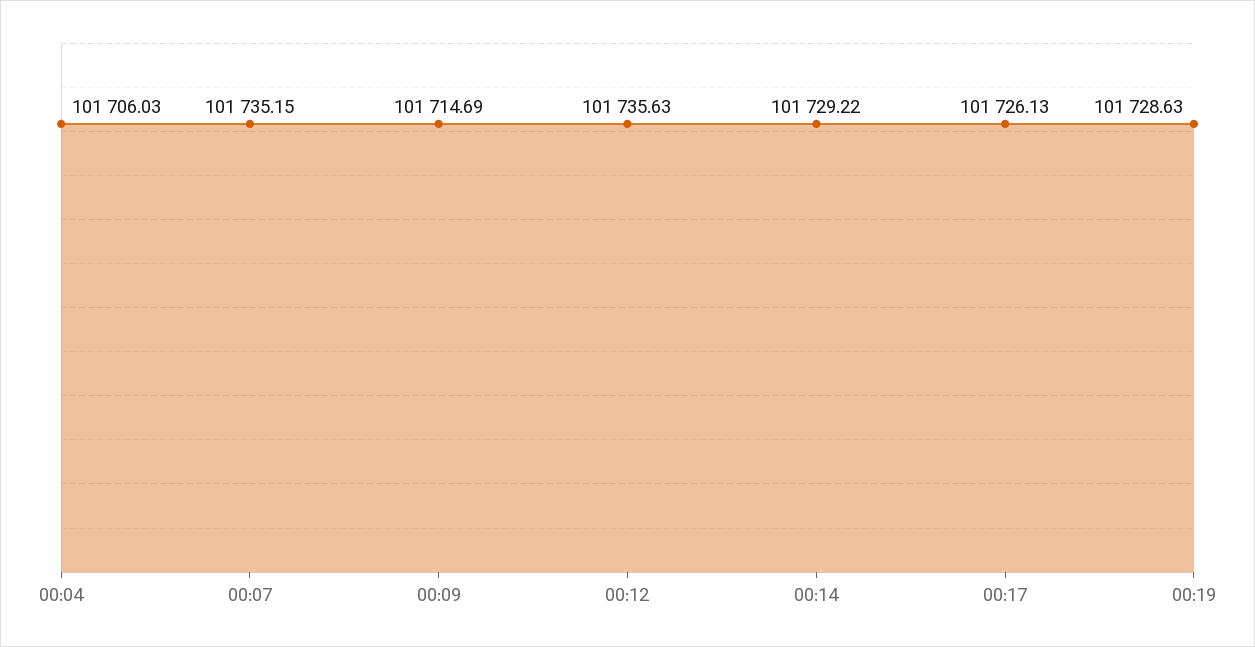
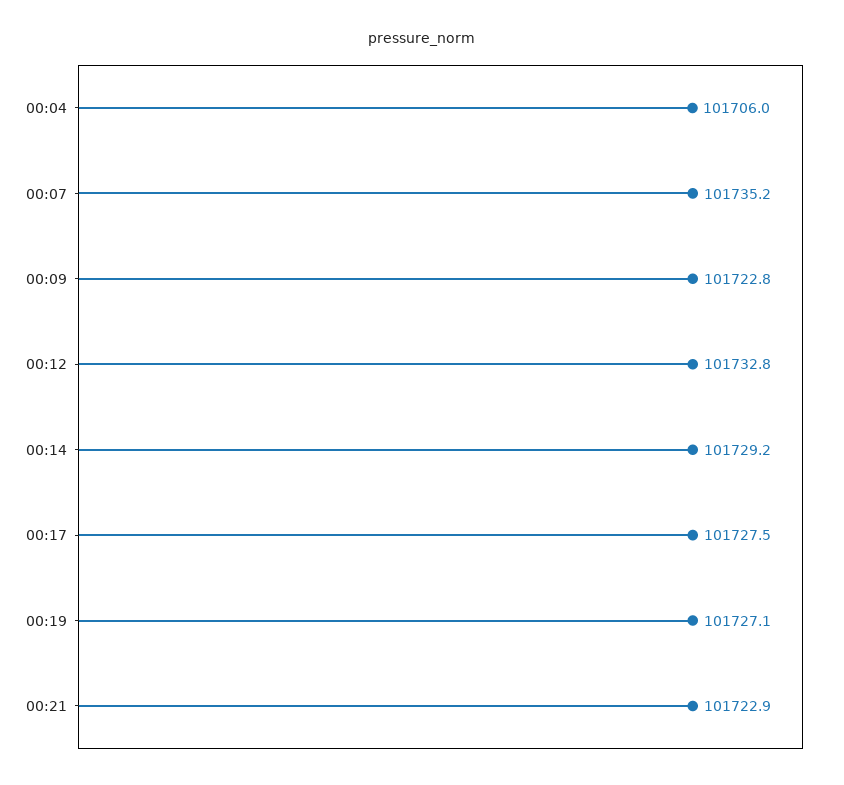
00:09: 101714.69 -> 101722.8
00:12: 101735.63 -> 101732.8
00:17: 101726.13 -> 101727.5
00:19: 101728.63 -> 101727.1
00:21: none -> 101722.9

